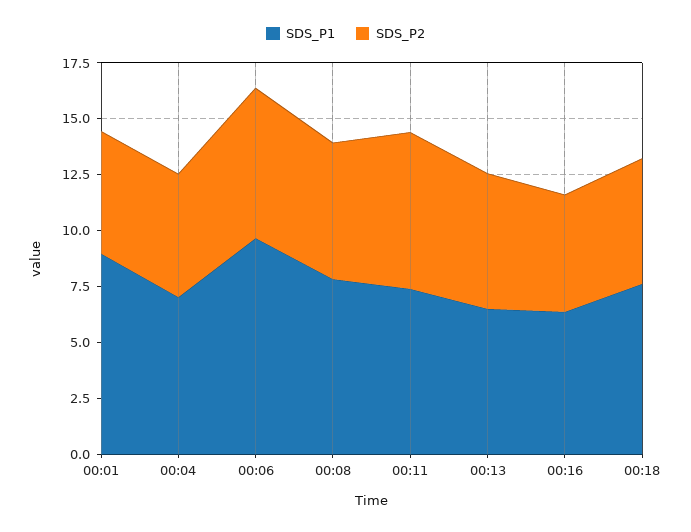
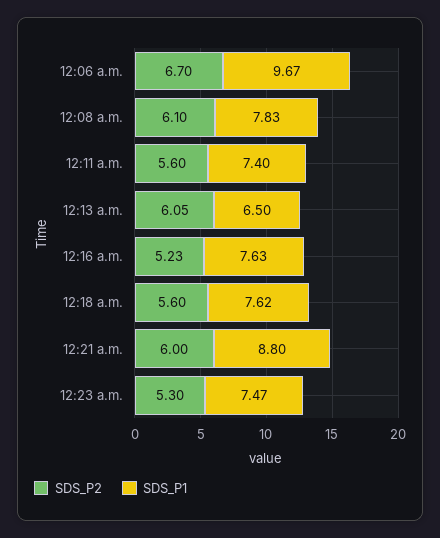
SDS_P1, 00:01: 9 -> none
SDS_P2, 00:01: 5.5 -> none
SDS_P1, 00:04: 7 -> none
SDS_P2, 00:04: 5.5 -> none
SDS_P2, 00:11: 7 -> 5.6
SDS_P1, 00:16: 6.5 -> 7.63
SDS_P2, 12:21 a.m.: none -> 6
SDS_P1, 12:21 a.m.: none -> 8.8
SDS_P2, 12:23 a.m.: none -> 5.3
SDS_P1, 12:23 a.m.: none -> 7.47

